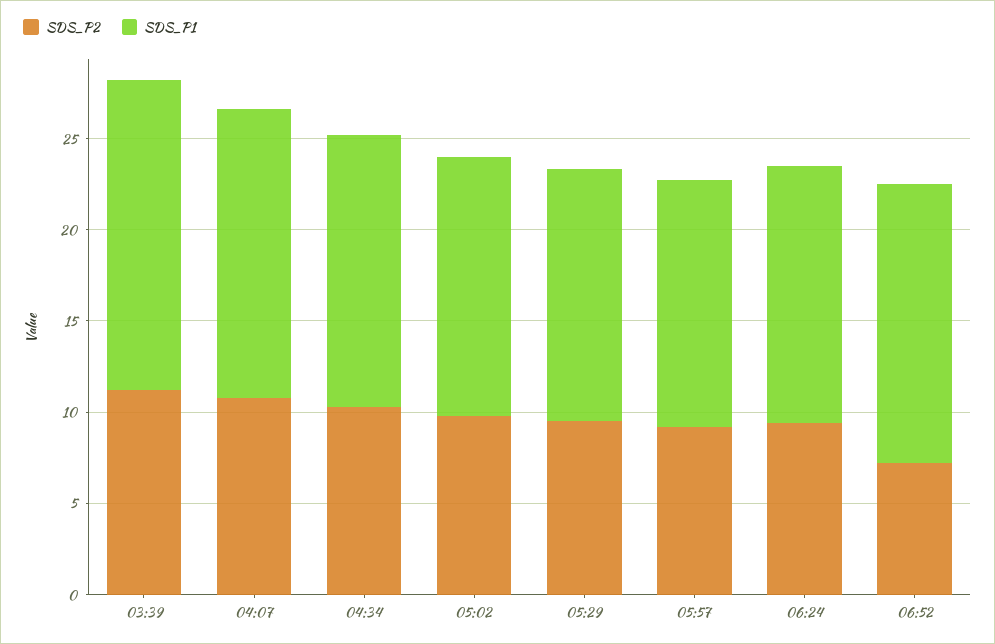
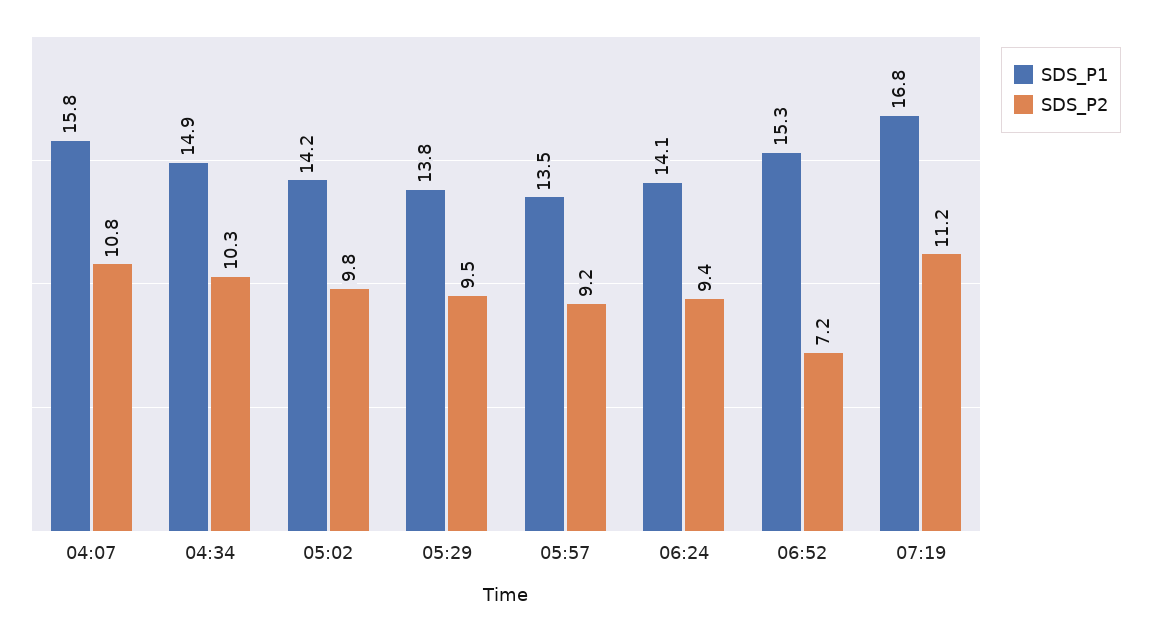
SDS_P2, 03:39: 11 -> none
SDS_P1, 03:39: 17 -> none
SDS_P1, 07:19: none -> 16.8
SDS_P2, 07:19: none -> 11.2

